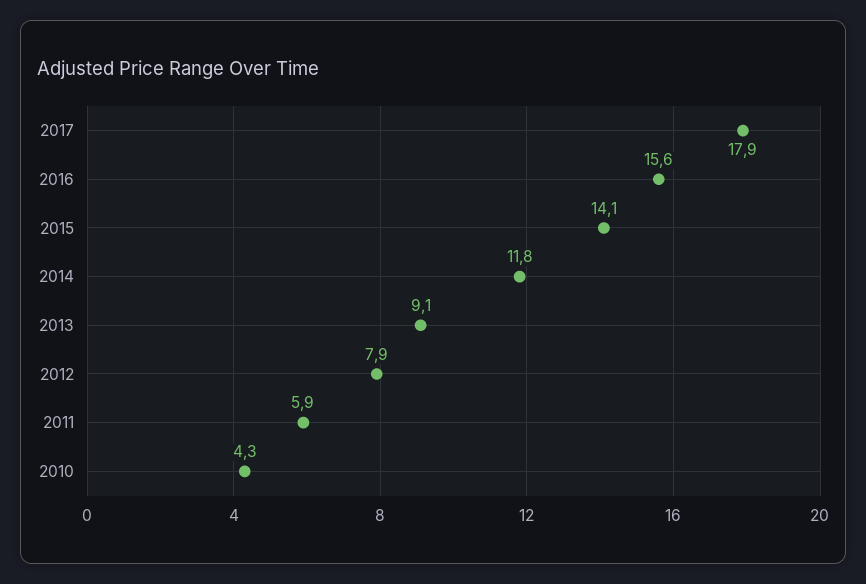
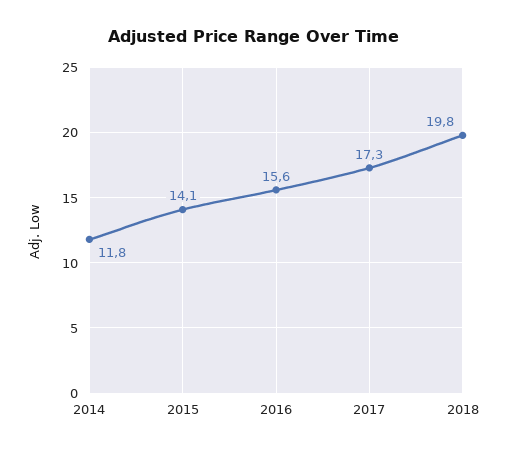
2017: 17.9 -> 17.3
2013: 9.1 -> none
2012: 7.9 -> none
2011: 5.9 -> none
2010: 4.3 -> none
2018: none -> 19.8

